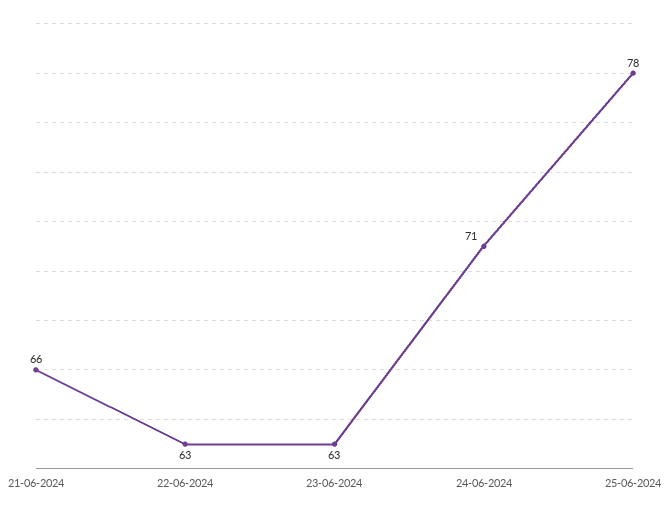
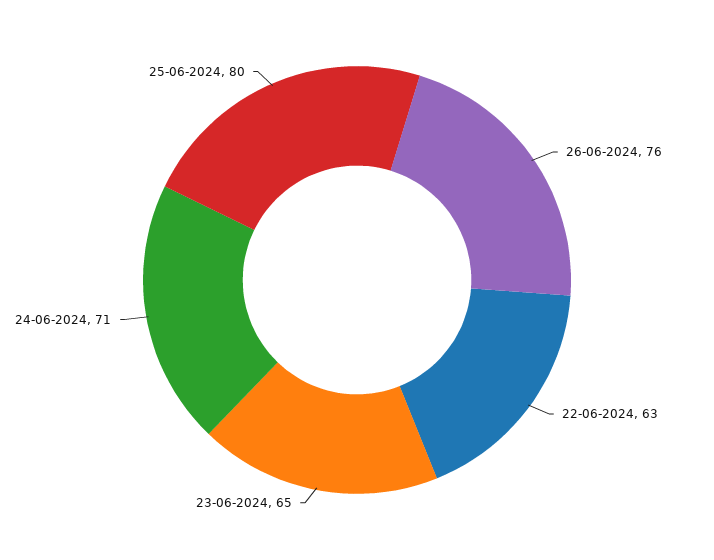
21-06-2024: 66 -> none
23-06-2024: 63 -> 65
25-06-2024: 78 -> 80
26-06-2024: none -> 76

